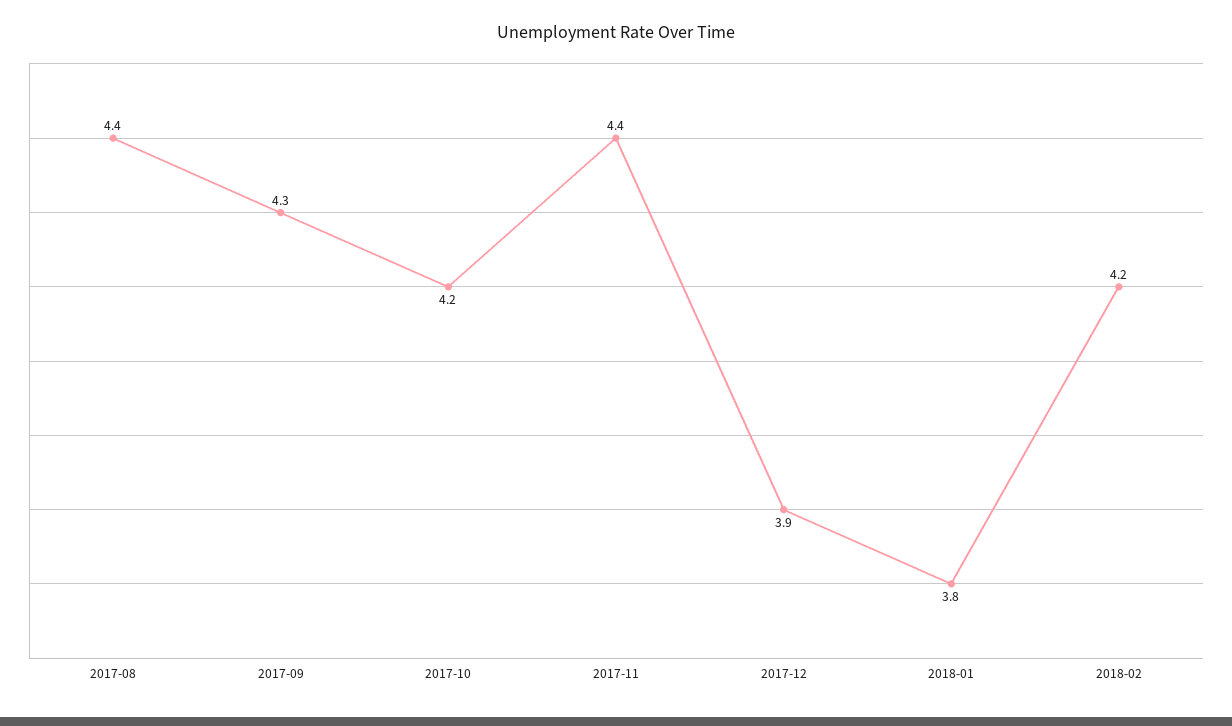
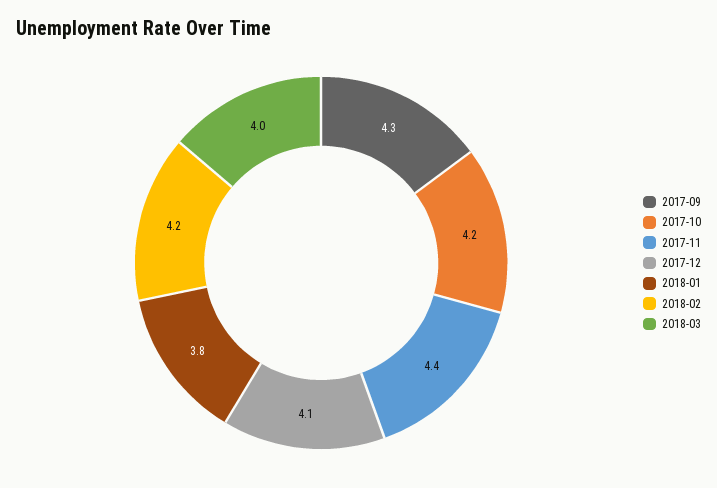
2017-08: 4.4 -> none
2017-12: 3.9 -> 4.1
2018-03: none -> 4

